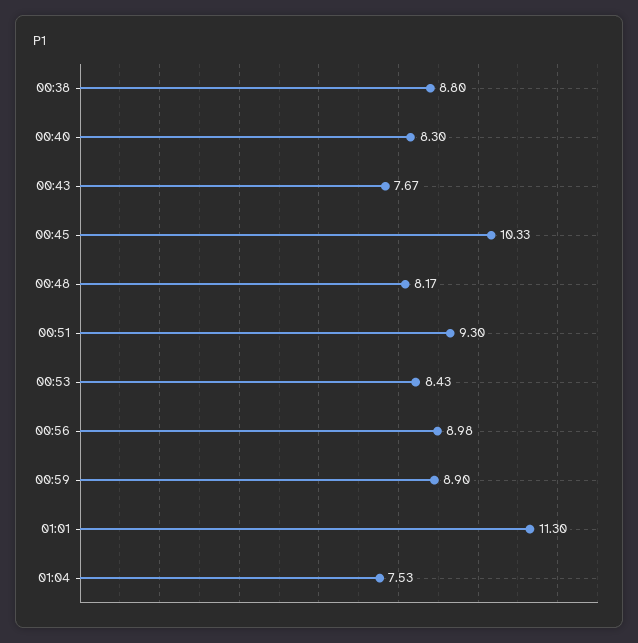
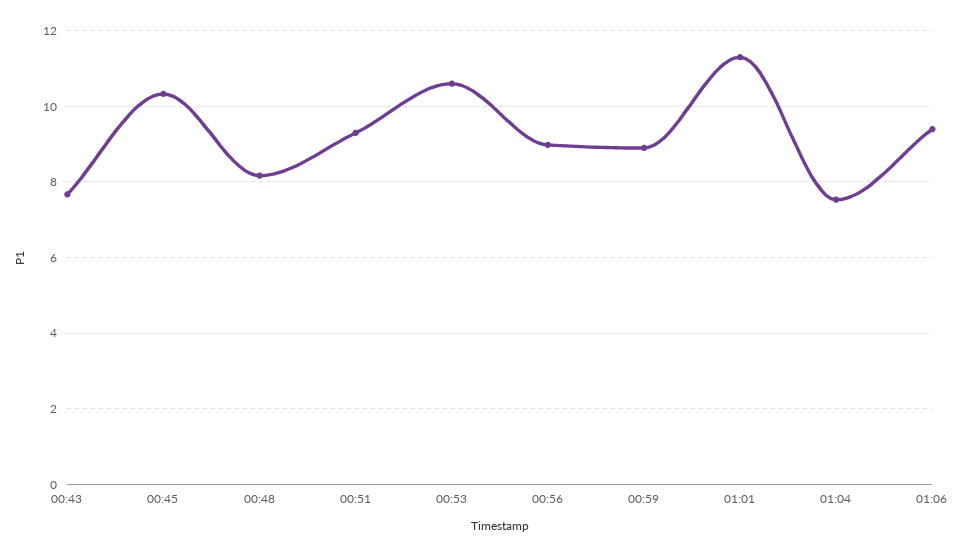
00:38: 8.8 -> none
00:40: 8.3 -> none
00:53: 8.43 -> 10.6
01:06: none -> 9.4

